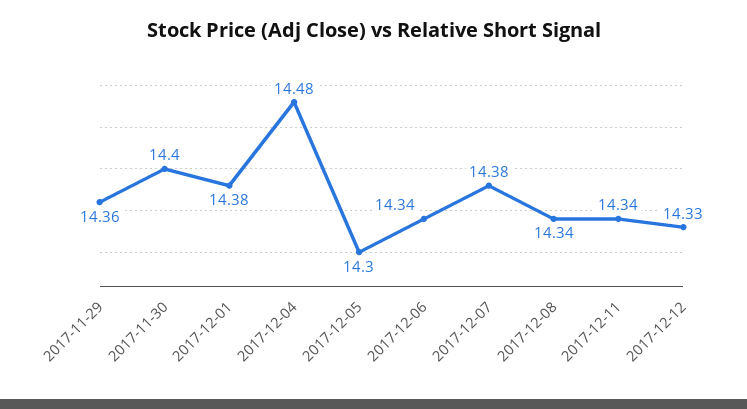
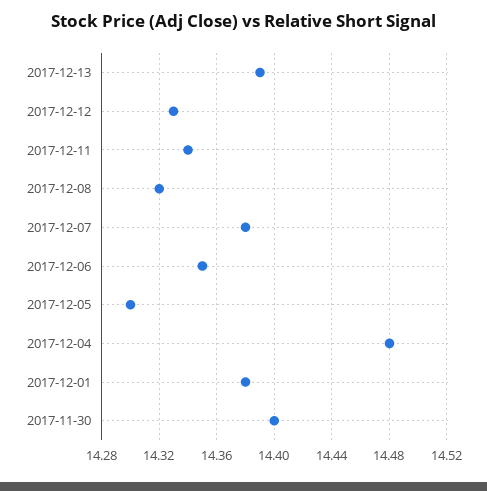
2017-11-29: 14.36 -> none
2017-12-06: 14.34 -> 14.35
2017-12-08: 14.34 -> 14.32
2017-12-13: none -> 14.39

